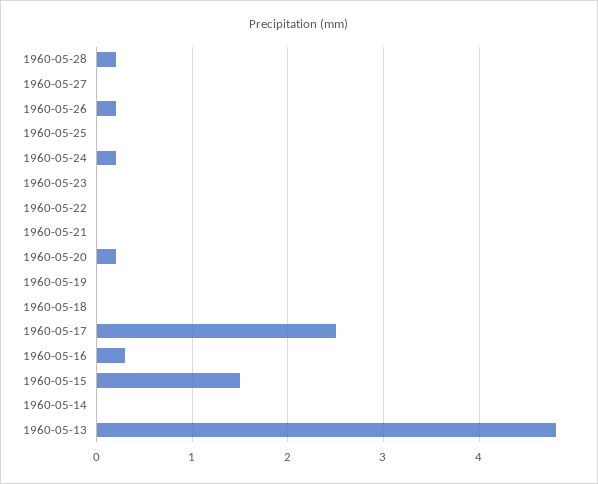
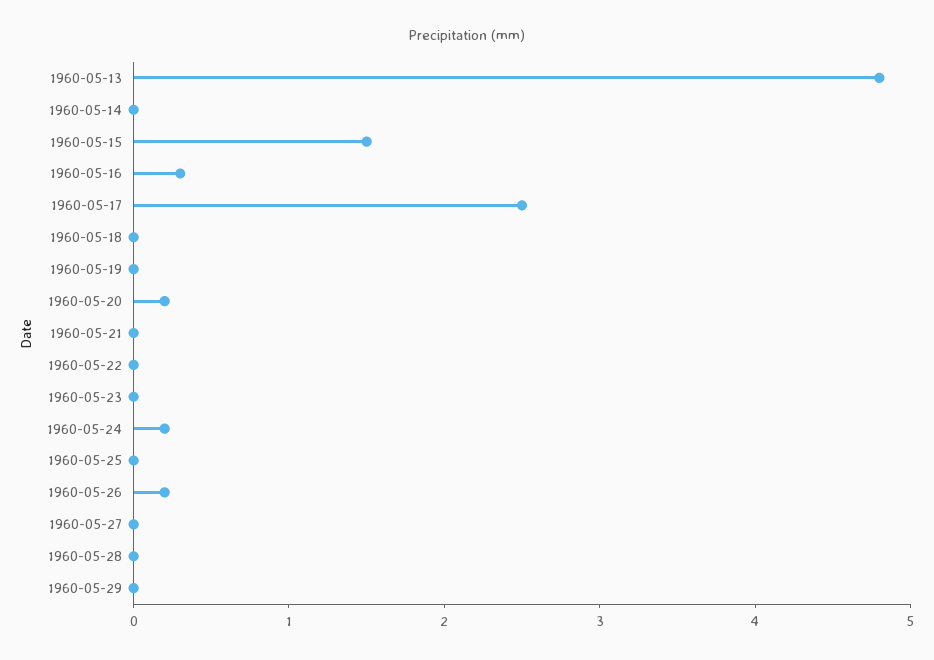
1960-05-28: 0.2 -> 0
1960-05-29: none -> 0

